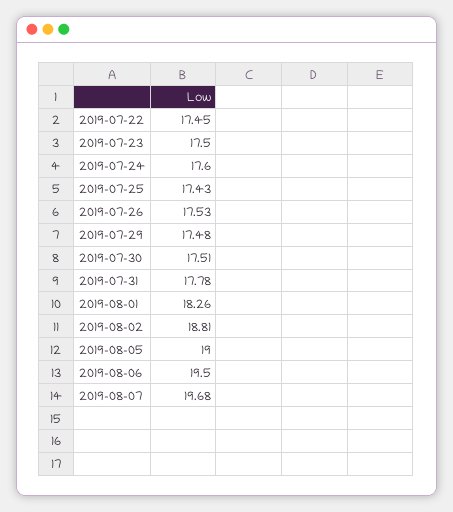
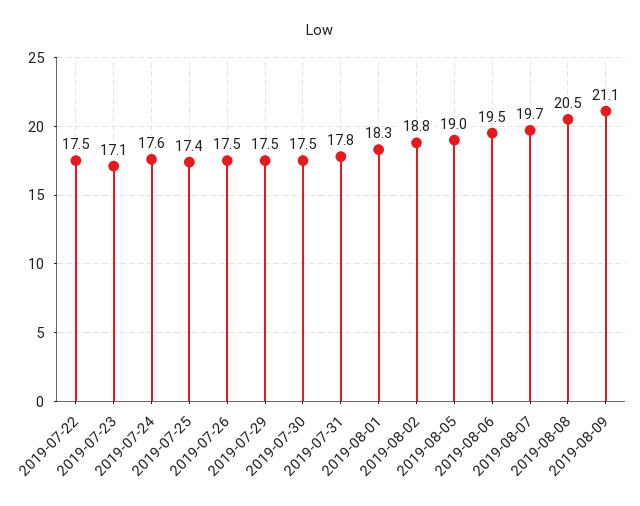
2019-07-23: 17.5 -> 17.1
2019-08-08: none -> 20.5
2019-08-09: none -> 21.1

